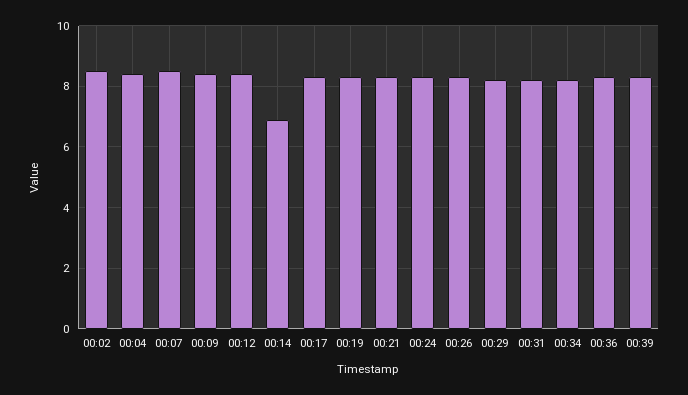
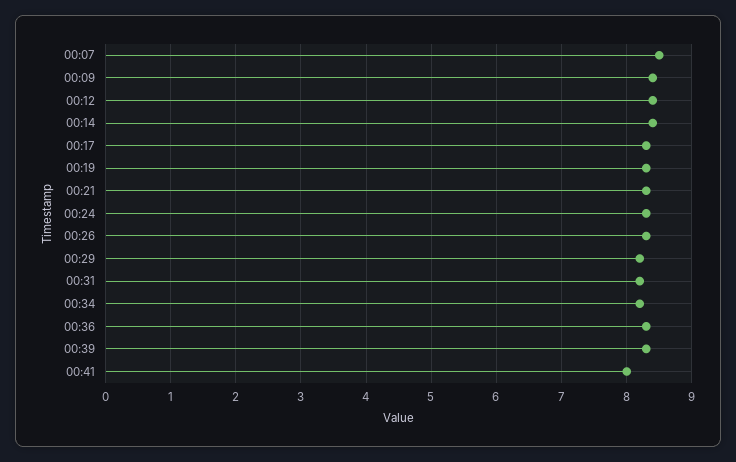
00:02: 8.5 -> none
00:04: 8.5 -> none
00:14: 7 -> 8.4
00:41: none -> 8

